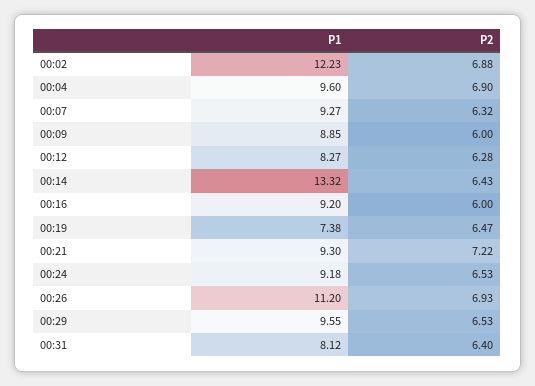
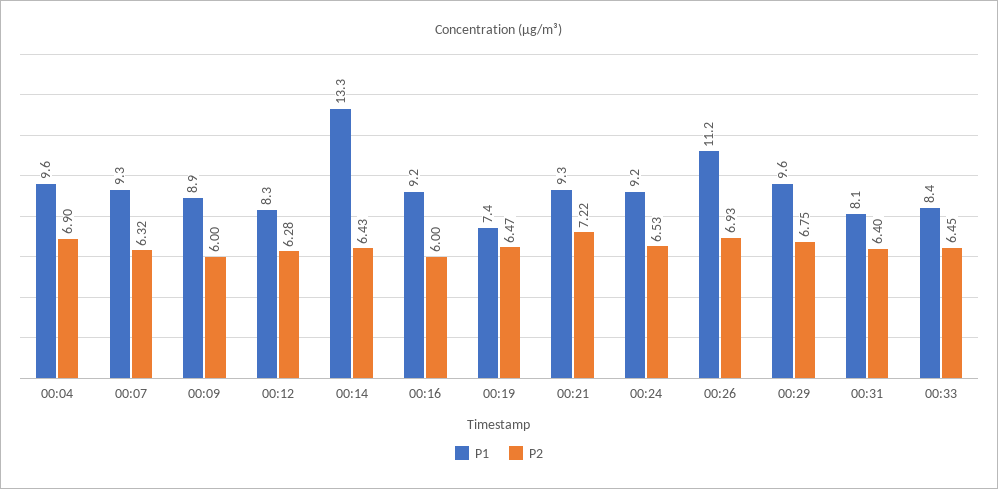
P1, 00:02: 12.23 -> none
P2, 00:02: 6.88 -> none
P2, 00:29: 6.53 -> 6.75
P1, 00:33: none -> 8.4
P2, 00:33: none -> 6.45

